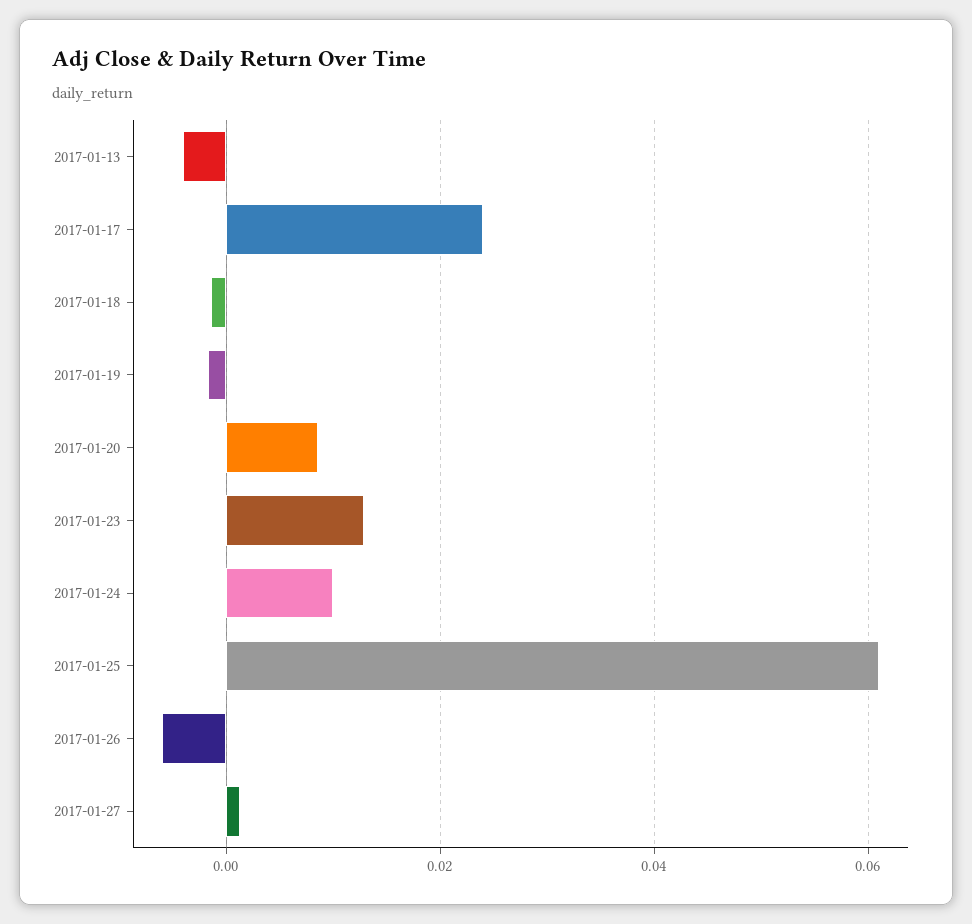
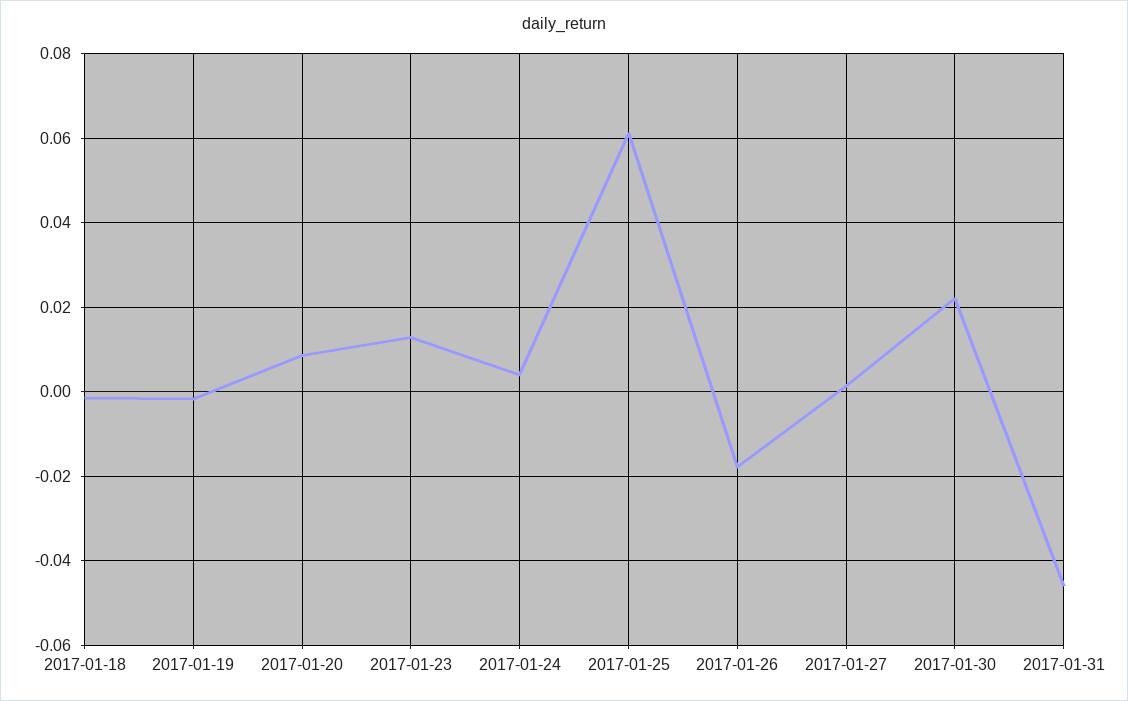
2017-01-13: -0.004 -> none
2017-01-17: 0.024 -> none
2017-01-24: 0.01 -> 0.004
2017-01-26: -0.006 -> -0.018
2017-01-30: none -> 0.022
2017-01-31: none -> -0.046

